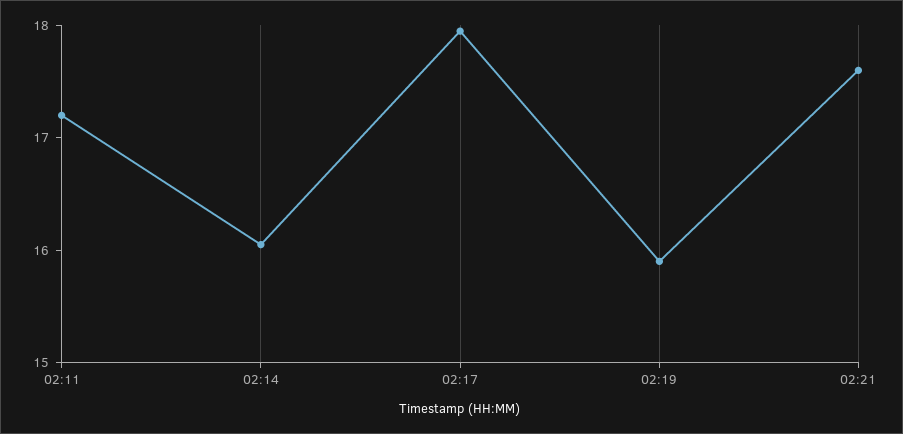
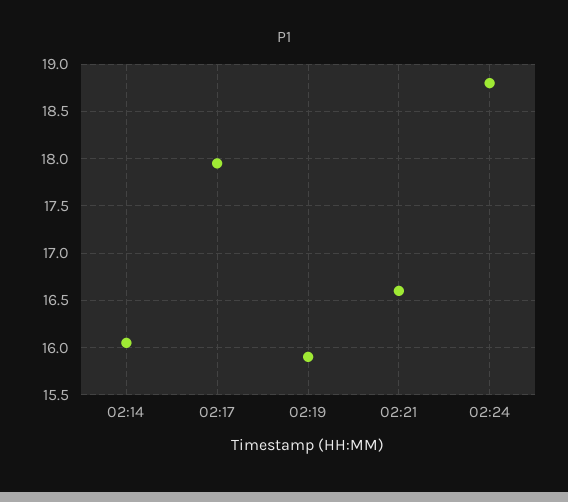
02:11: 17.2 -> none
02:21: 17.6 -> 16.6
02:24: none -> 18.8

